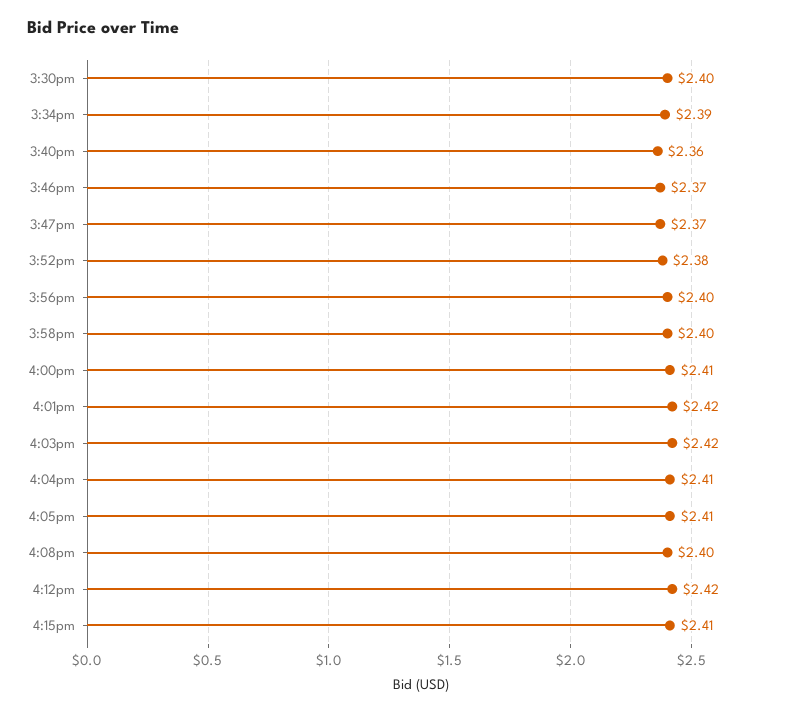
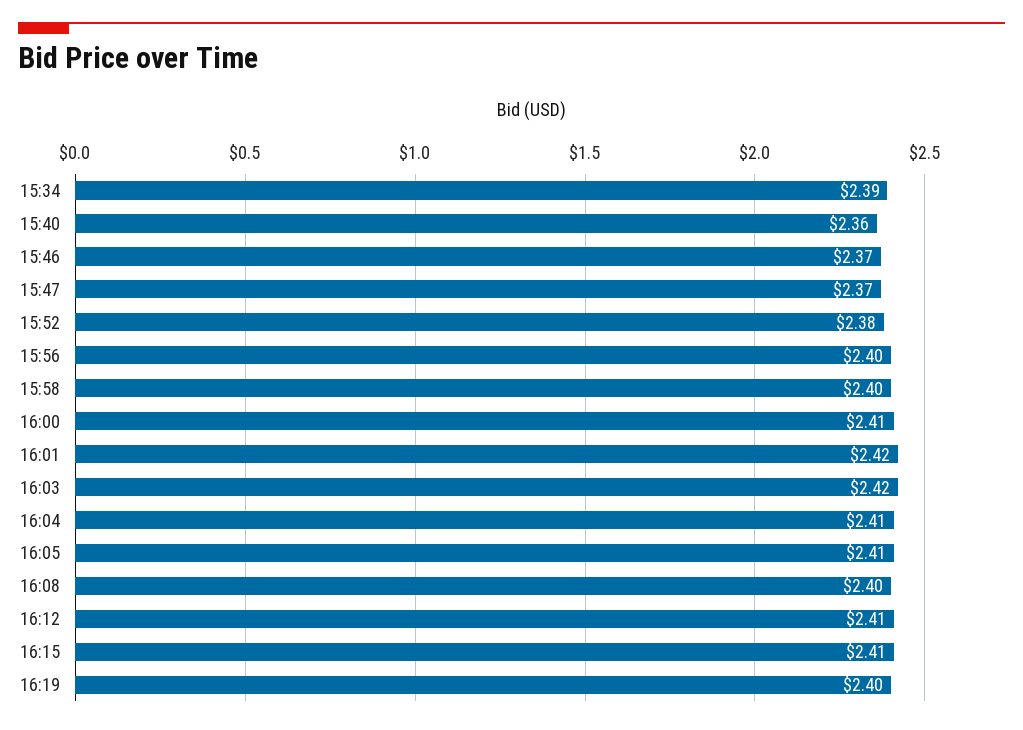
3:30pm: 2.4 -> none
4:12pm: 2.42 -> 2.41
16:19: none -> 2.4

